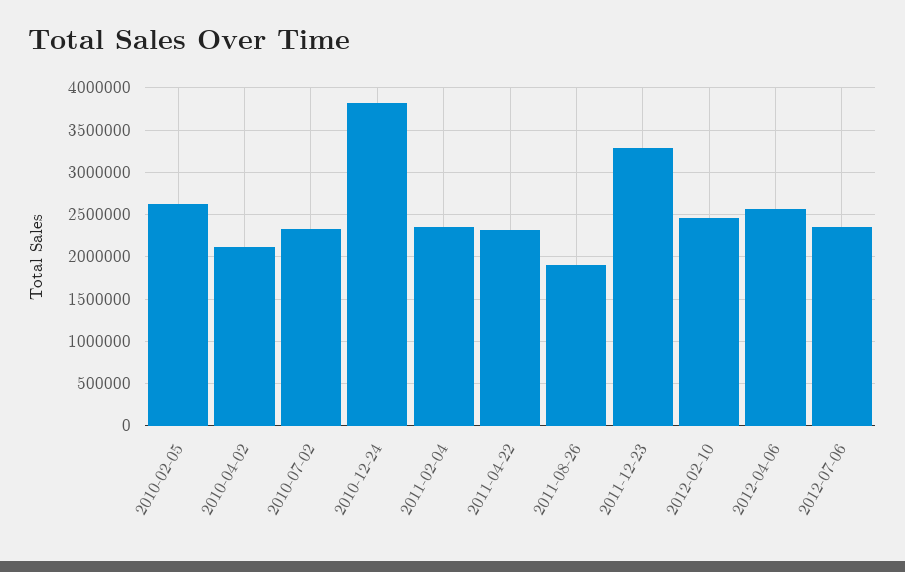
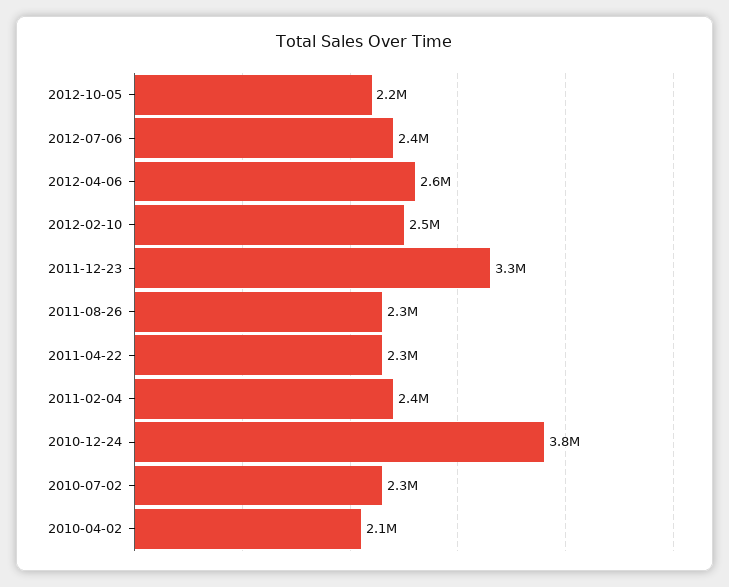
2010-02-05: 2600000 -> none
2011-08-26: 1900000 -> 2300000
2012-10-05: none -> 2200000

